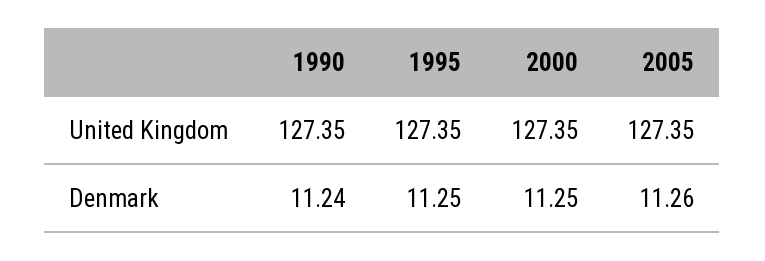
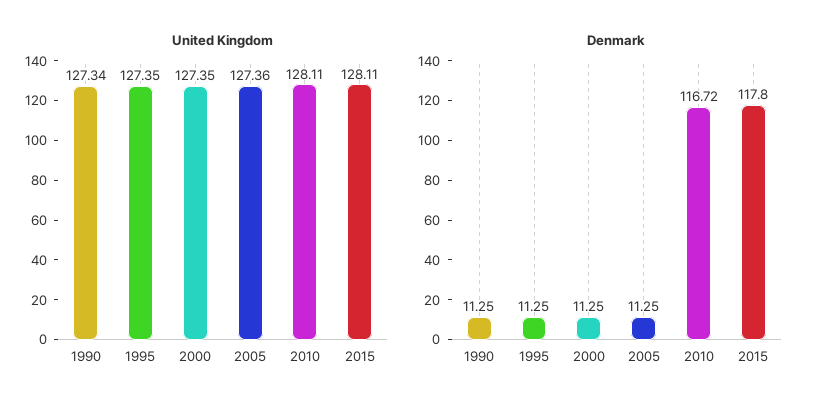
United Kingdom, 1990: 127.35 -> 127.34
United Kingdom, 2005: 127.35 -> 127.36
Denmark, 1990: 11.24 -> 11.25
Denmark, 2005: 11.26 -> 11.25
United Kingdom, 2010: none -> 128.11
United Kingdom, 2015: none -> 128.11
Denmark, 2010: none -> 116.72
Denmark, 2015: none -> 117.8

